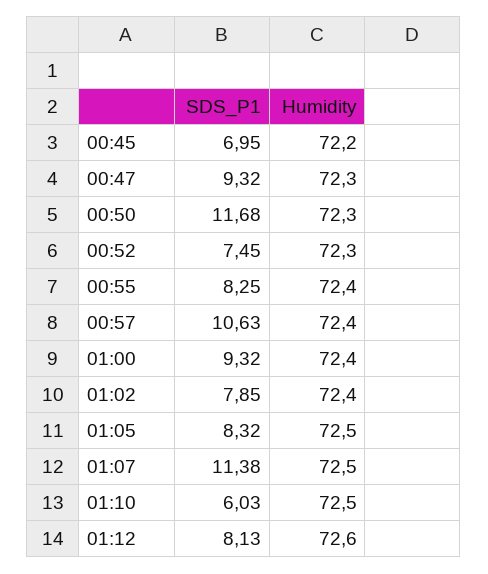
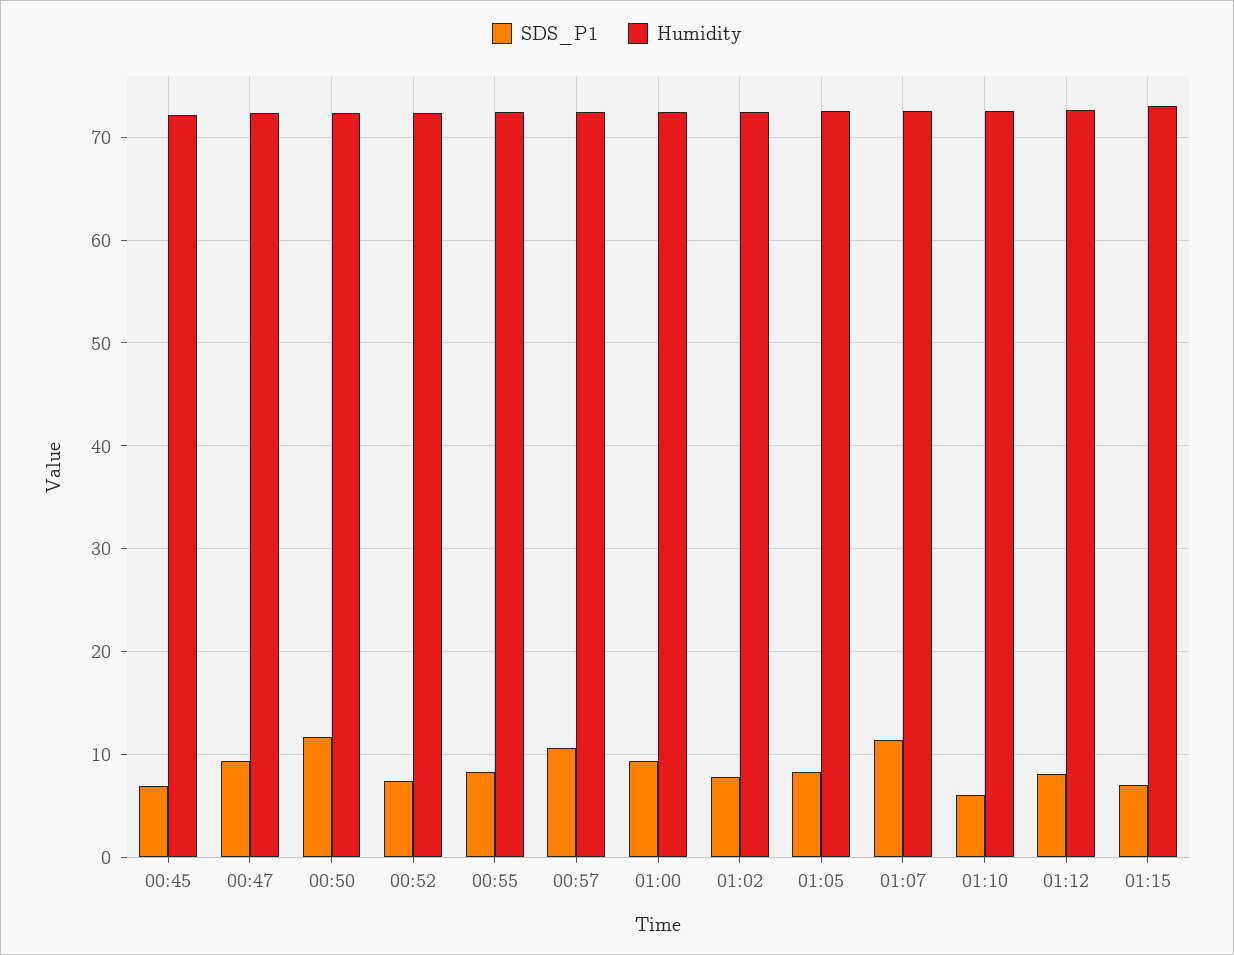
SDS_P1, 01:15: none -> 7
Humidity, 01:15: none -> 73

